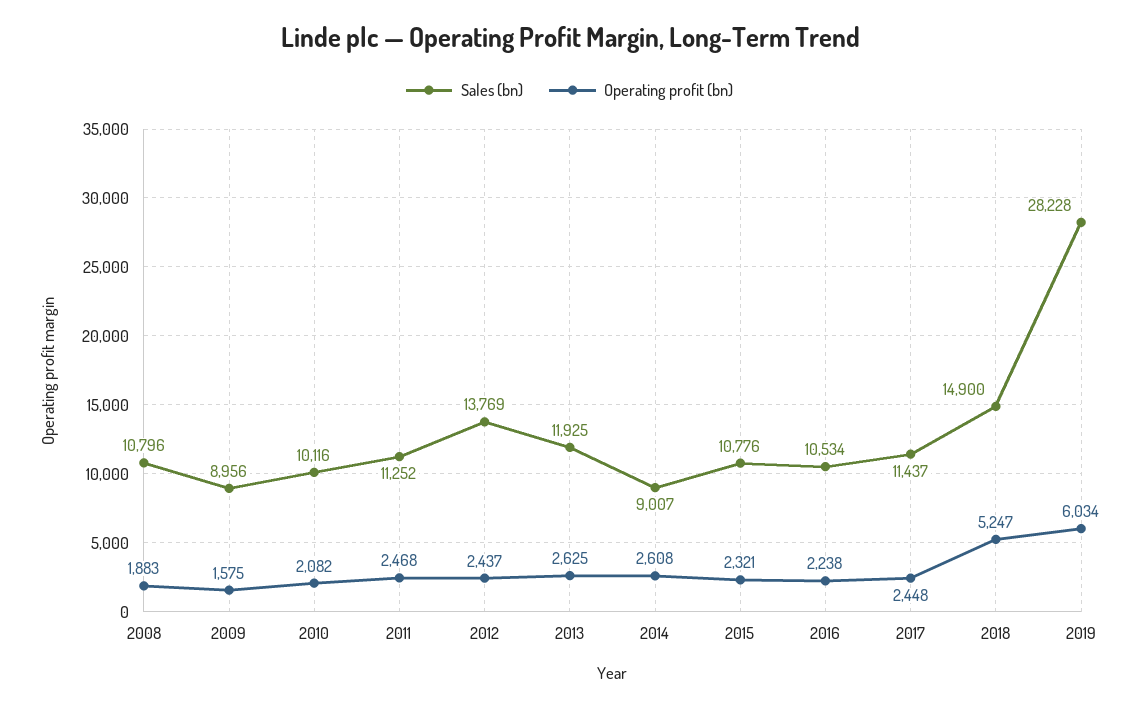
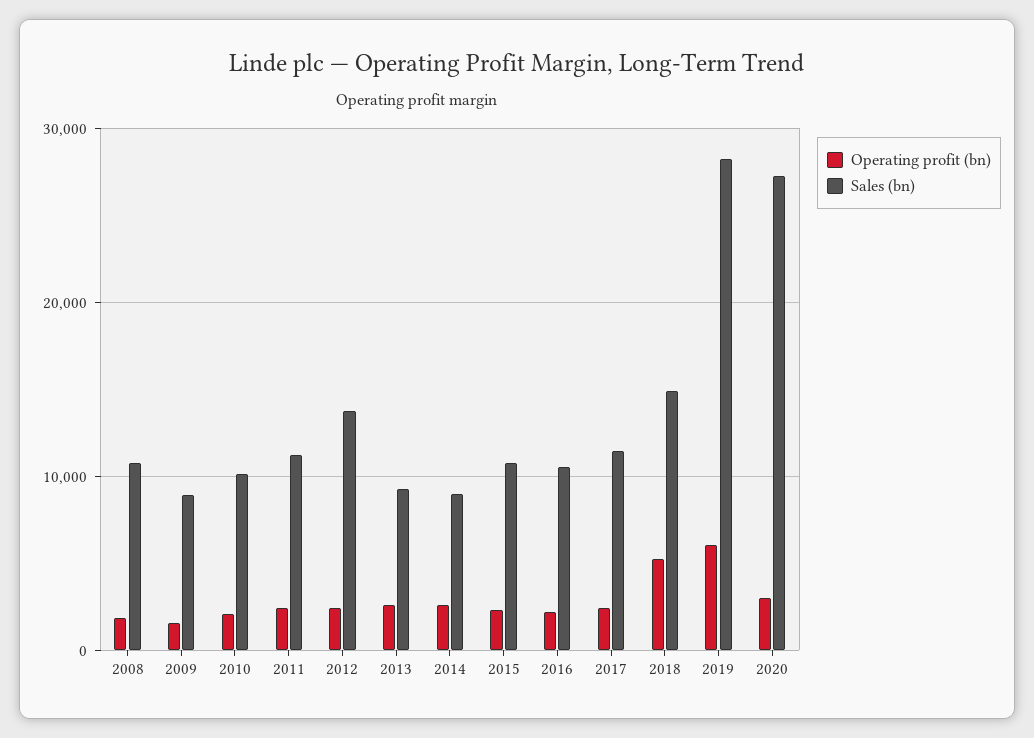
Sales (bn), 2013: 11925 -> 9000
Operating profit (bn), 2020: none -> 3000
Sales (bn), 2020: none -> 27000

